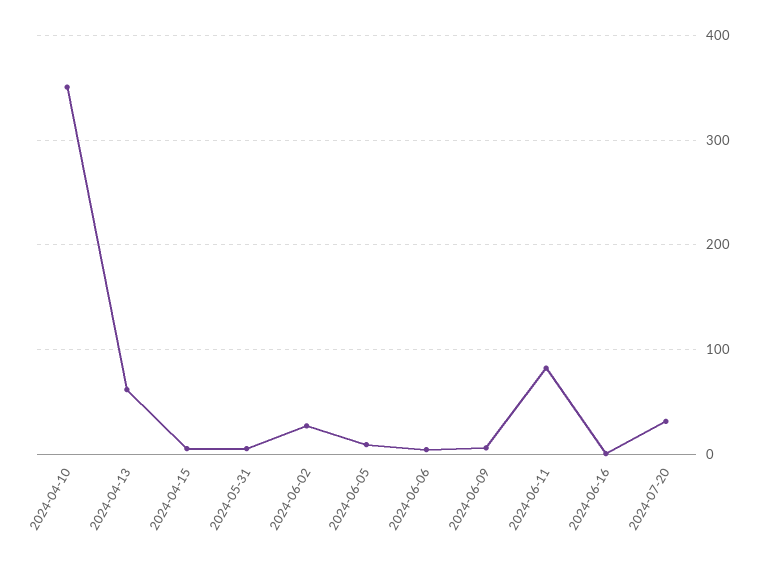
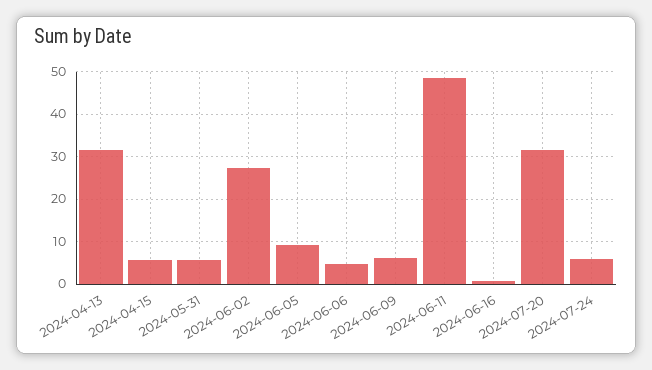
2024-04-10: 350 -> none
2024-04-13: 60 -> 32
2024-06-11: 80 -> 48
2024-07-24: none -> 6

